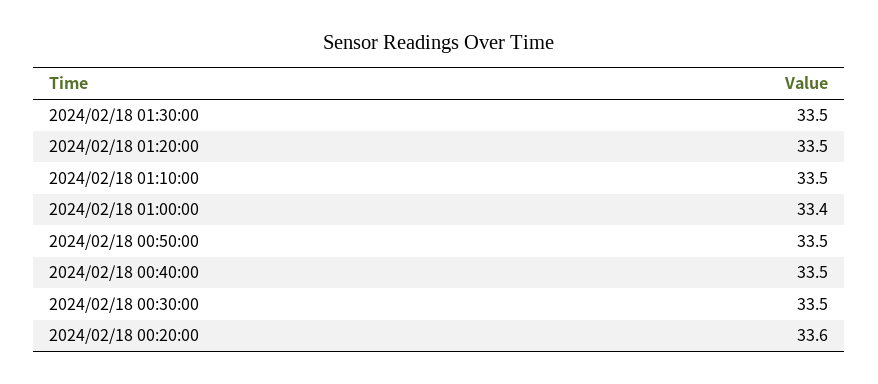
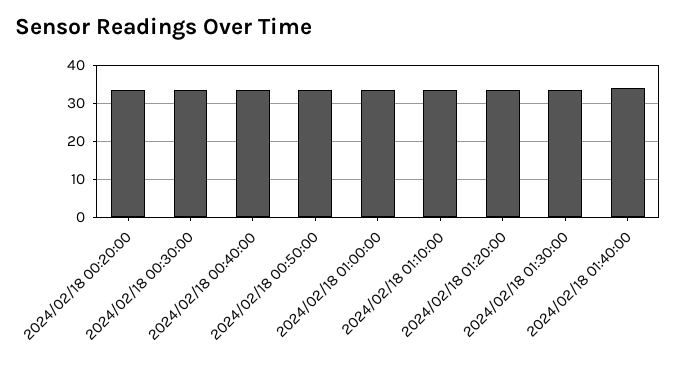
2024/02/18 01:40:00: none -> 34

